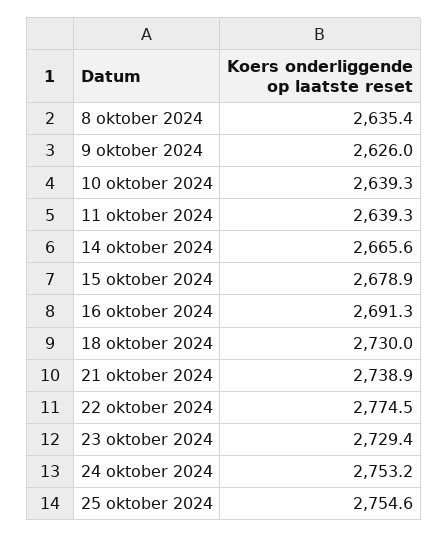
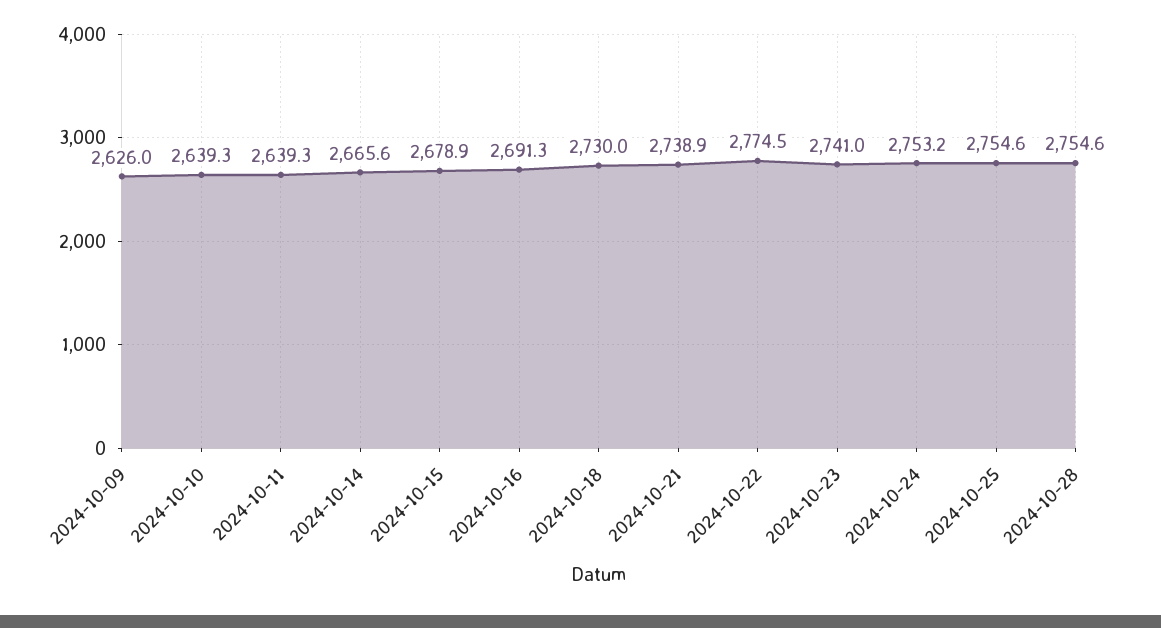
8 oktober 2024: 2635.4 -> none
23 oktober 2024: 2729.4 -> 2741
2024-10-28: none -> 2754.6

